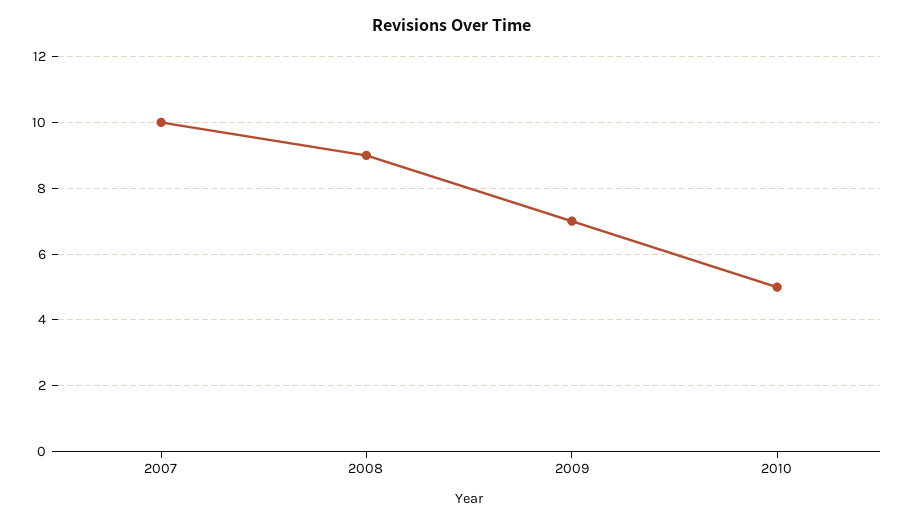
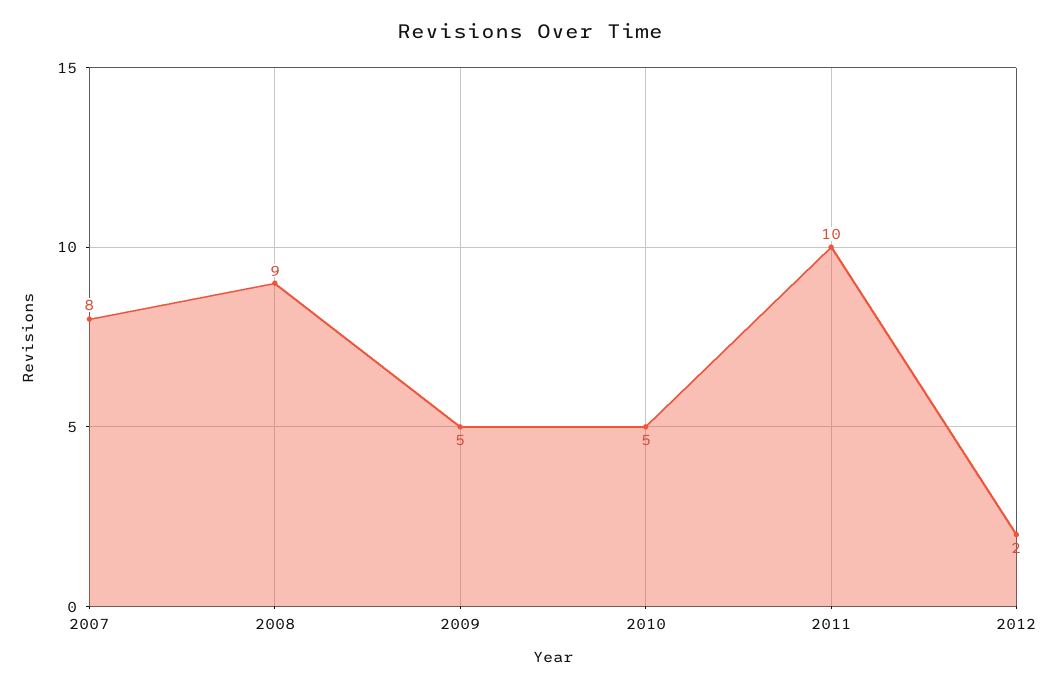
2007: 10 -> 8
2009: 7 -> 5
2011: none -> 10
2012: none -> 2

